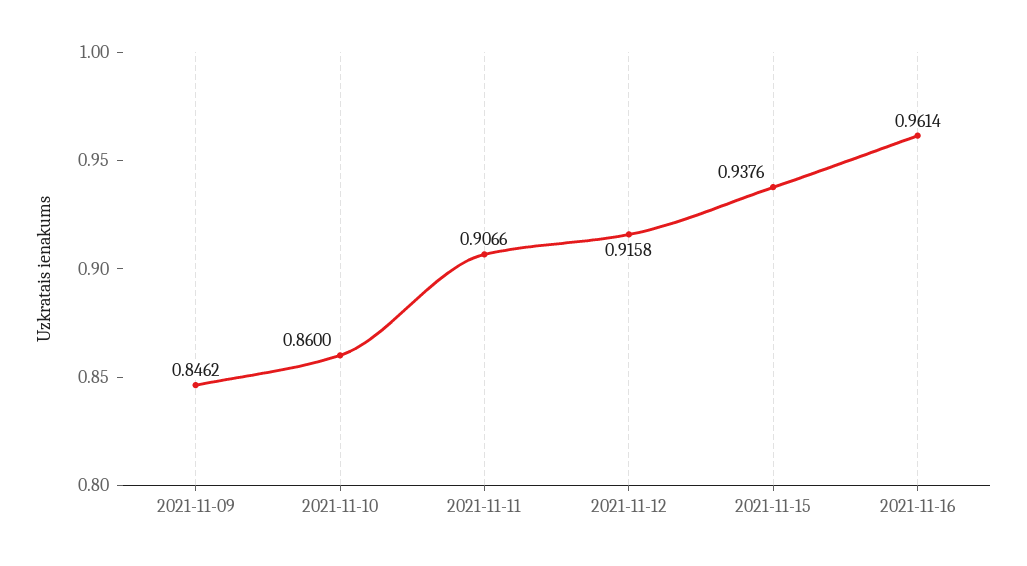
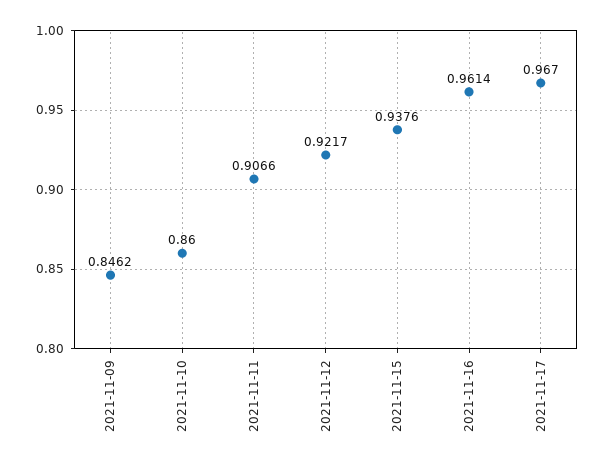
2021-11-12: 0.9158 -> 0.9217
2021-11-17: none -> 0.967

